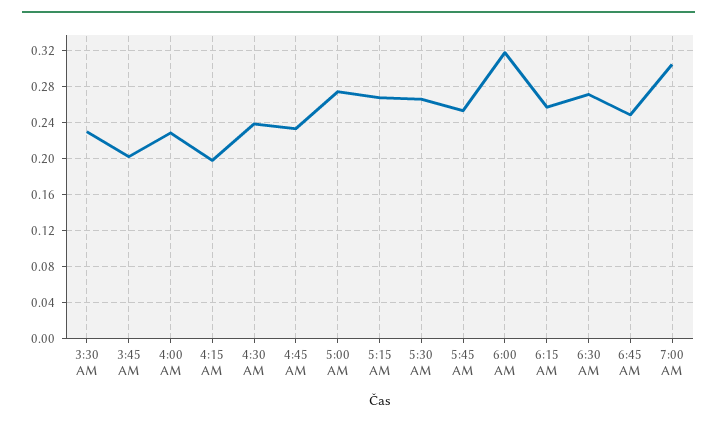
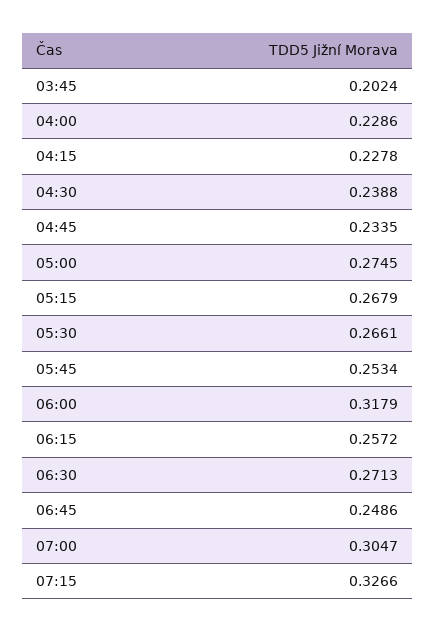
3:30 AM: 0.23 -> none
4:15 AM: 0.2 -> 0.2278
07:15: none -> 0.3266

